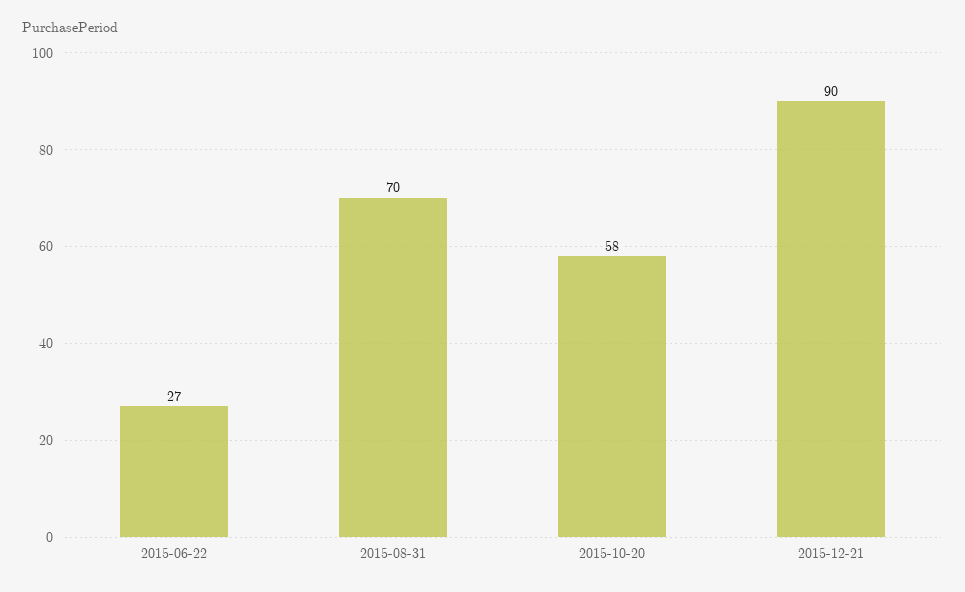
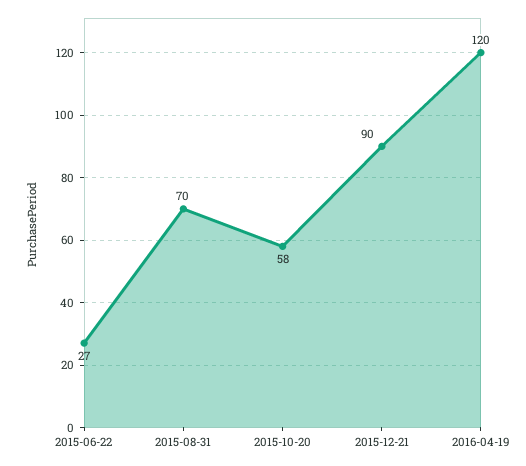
2016-04-19: none -> 120

